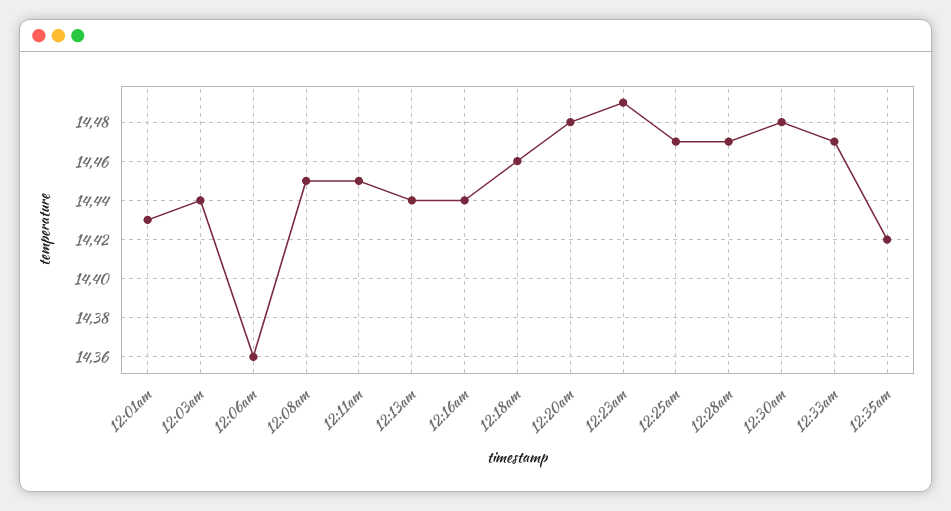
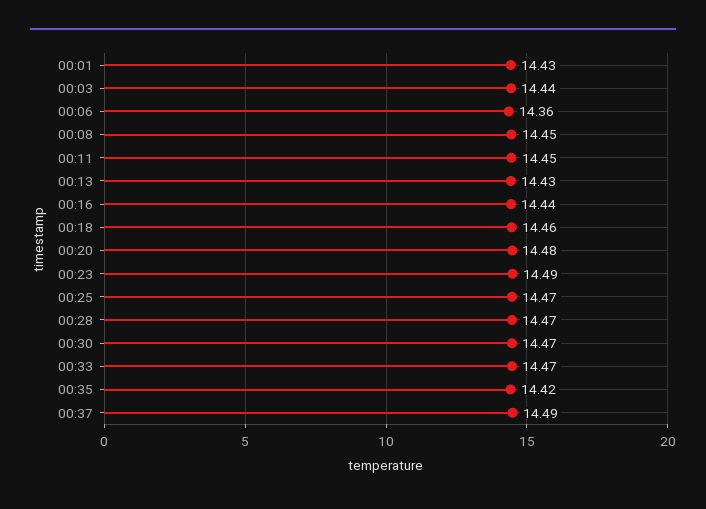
12:13am: 14.44 -> 14.43
12:30am: 14.48 -> 14.47
00:37: none -> 14.49

